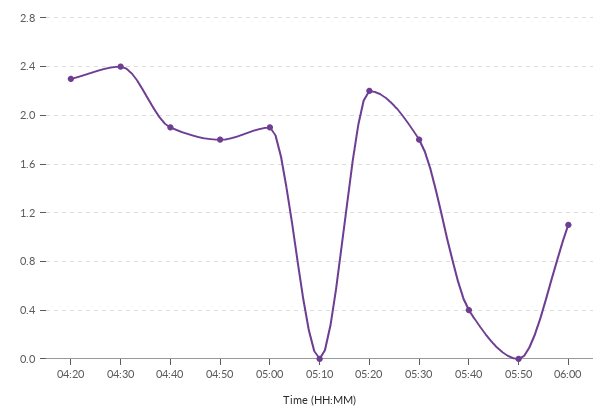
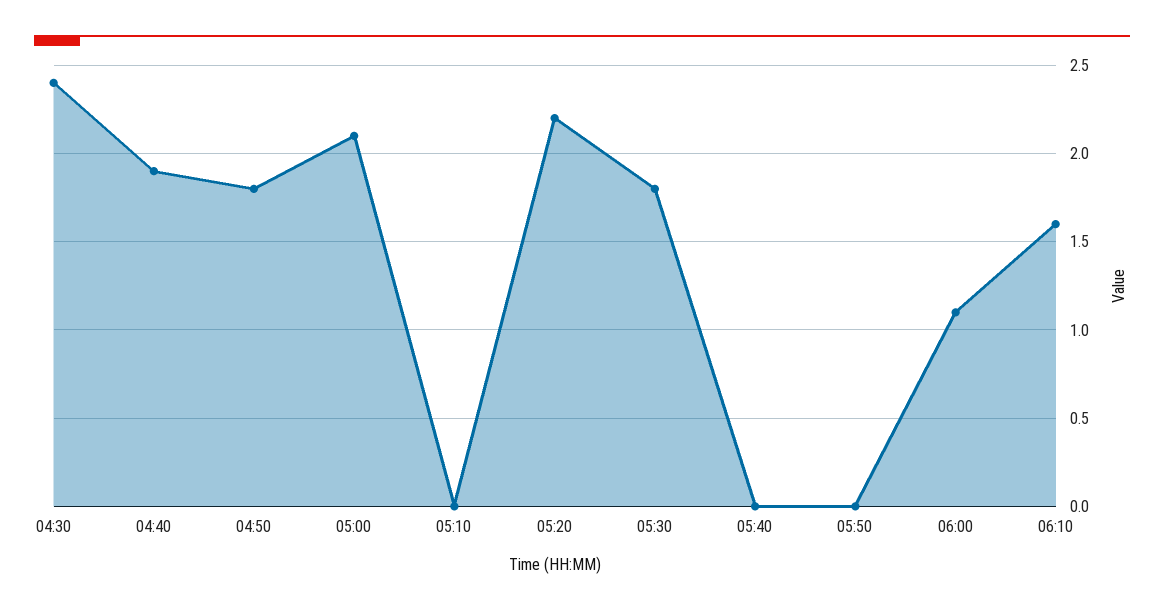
04:20: 2.3 -> none
05:00: 1.9 -> 2.1
05:40: 0.4 -> 0
06:10: none -> 1.6

